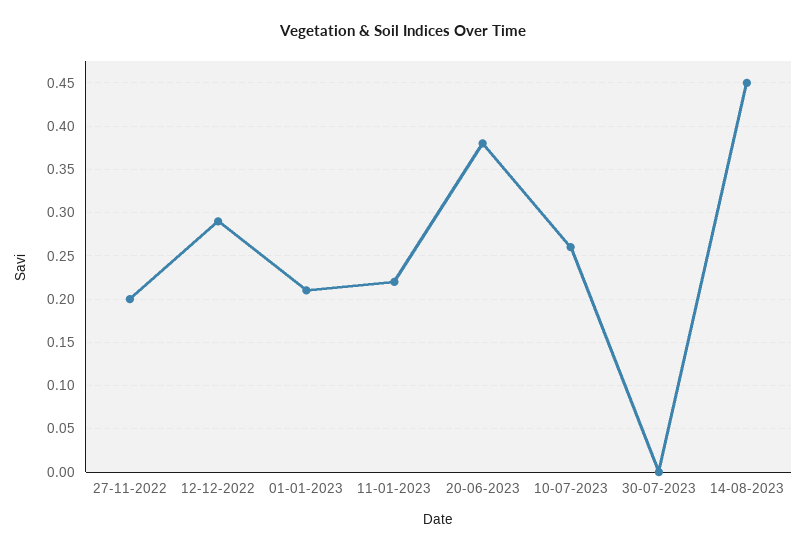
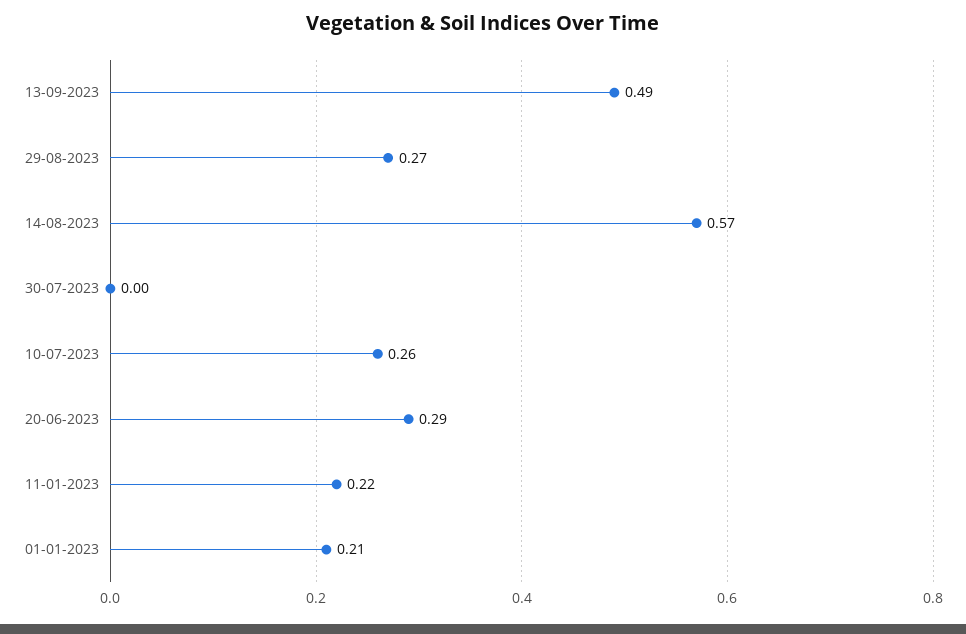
27-11-2022: 0.2 -> none
12-12-2022: 0.29 -> none
20-06-2023: 0.38 -> 0.29
14-08-2023: 0.45 -> 0.57
13-09-2023: none -> 0.49
29-08-2023: none -> 0.27

